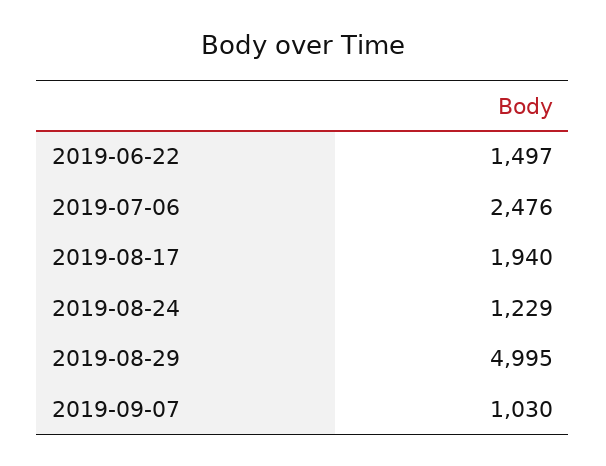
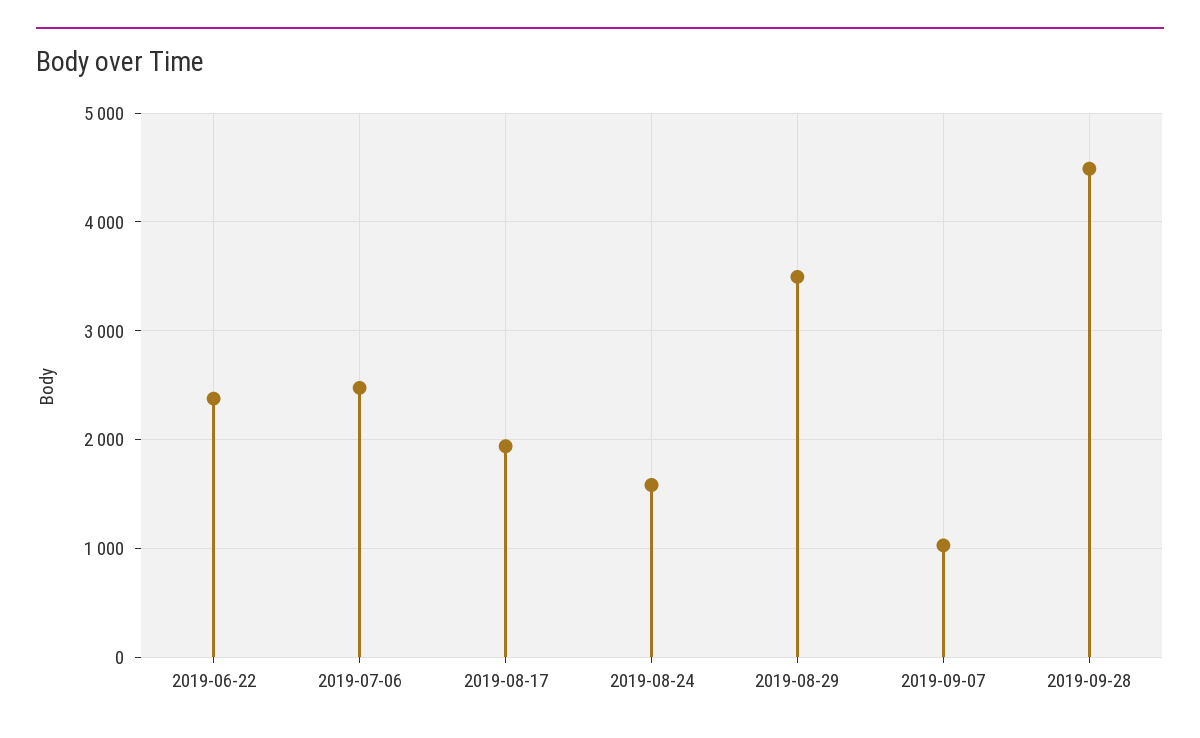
2019-06-22: 1497 -> 2400
2019-08-24: 1229 -> 1600
2019-08-29: 4995 -> 3500
2019-09-28: none -> 4500

